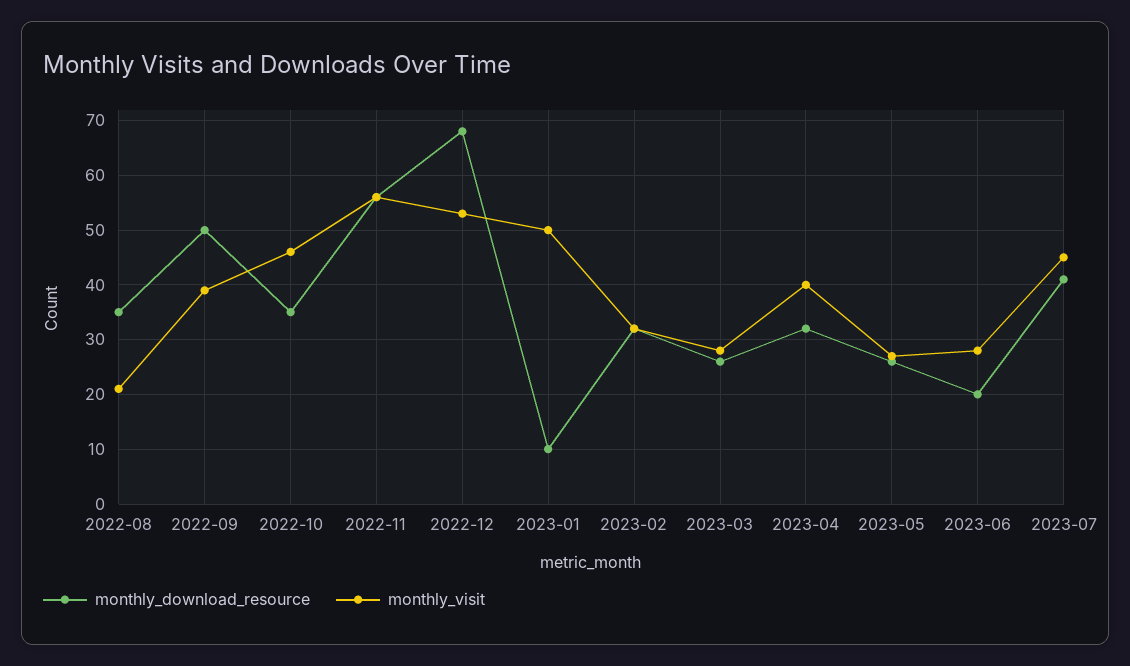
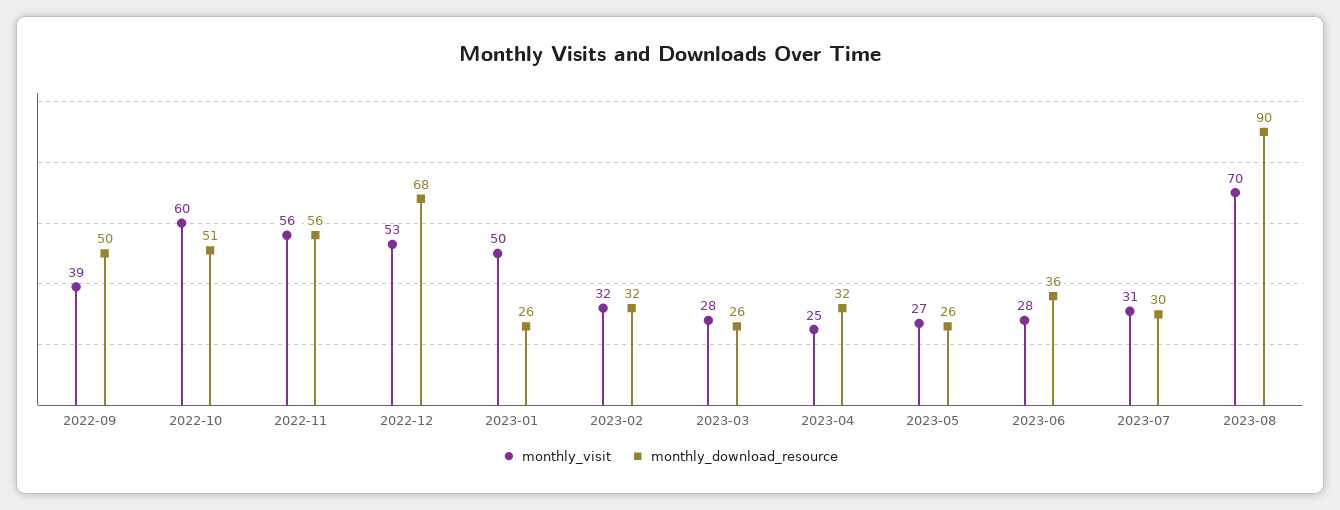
monthly_download_resource, 2022-08: 35 -> none
monthly_visit, 2022-08: 20 -> none
monthly_download_resource, 2022-10: 35 -> 51
monthly_visit, 2022-10: 45 -> 60
monthly_download_resource, 2023-01: 10 -> 26
monthly_visit, 2023-04: 40 -> 25
monthly_download_resource, 2023-06: 20 -> 36
monthly_download_resource, 2023-07: 40 -> 30
monthly_visit, 2023-07: 45 -> 31
monthly_visit, 2023-08: none -> 70
monthly_download_resource, 2023-08: none -> 90

